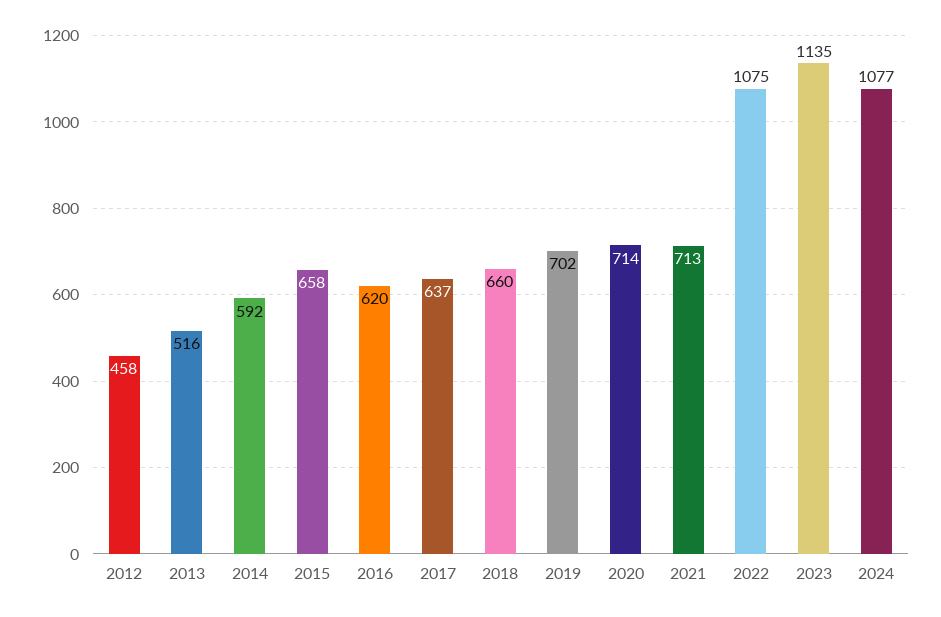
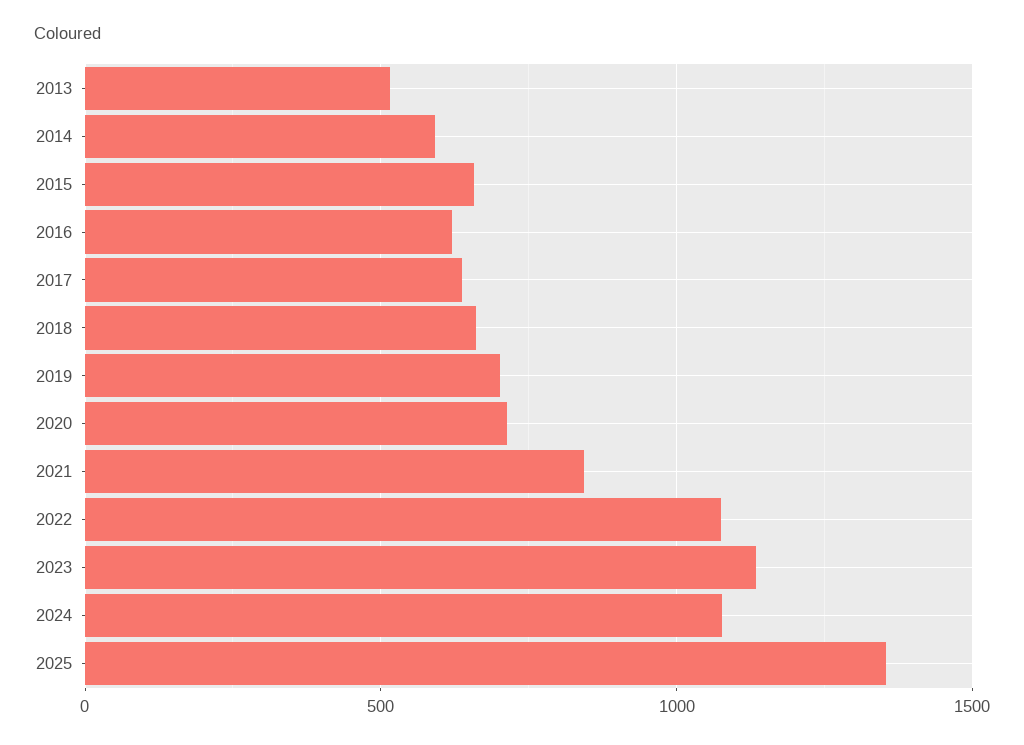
2012: 458 -> none
2021: 713 -> 850
2025: none -> 1350

